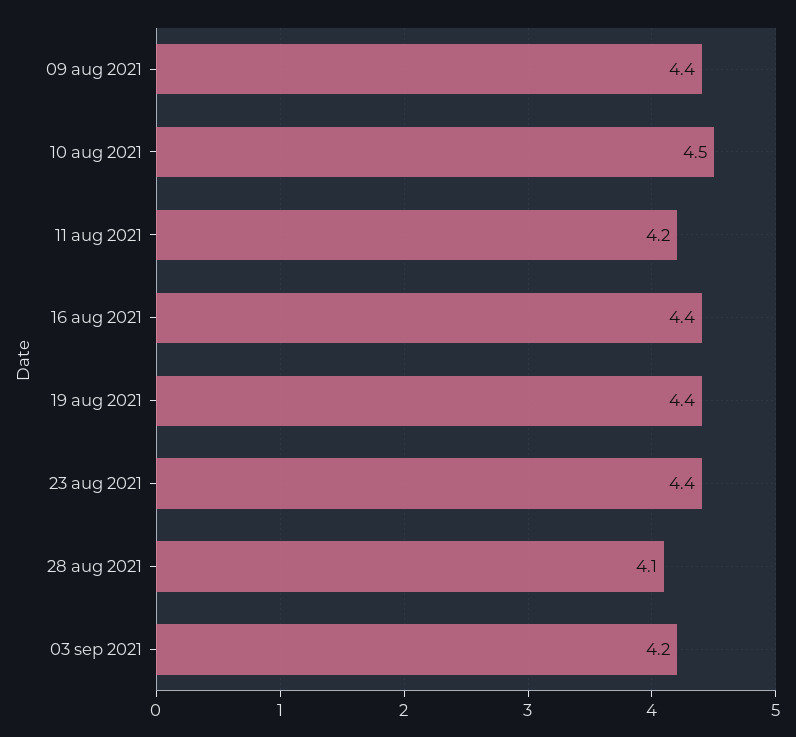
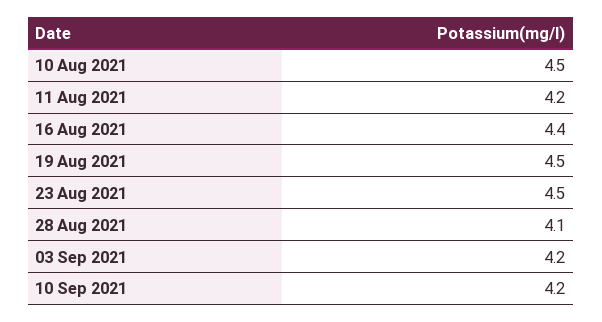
09 aug 2021: 4.4 -> none
19 aug 2021: 4.4 -> 4.5
23 aug 2021: 4.4 -> 4.5
10 Sep 2021: none -> 4.2

